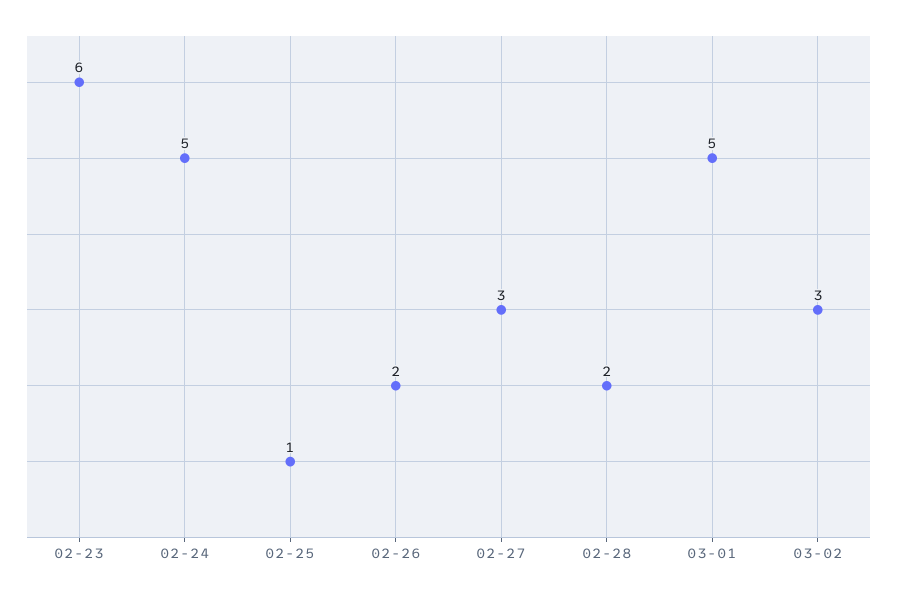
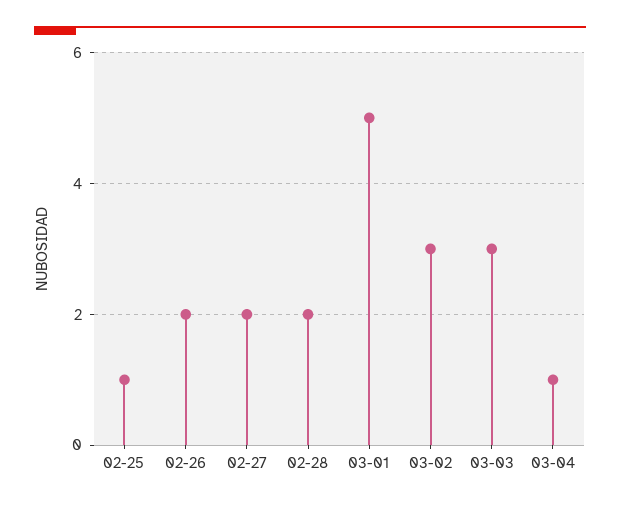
02-23: 6 -> none
02-24: 5 -> none
02-27: 3 -> 2
03-03: none -> 3
03-04: none -> 1

